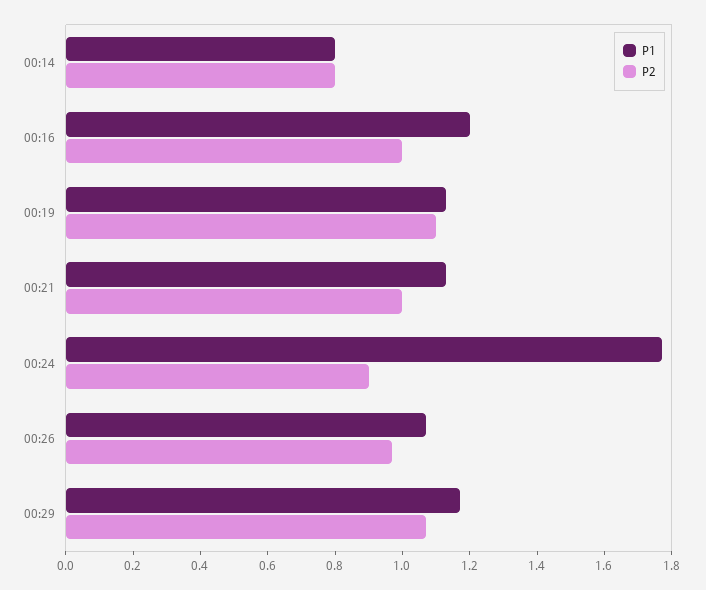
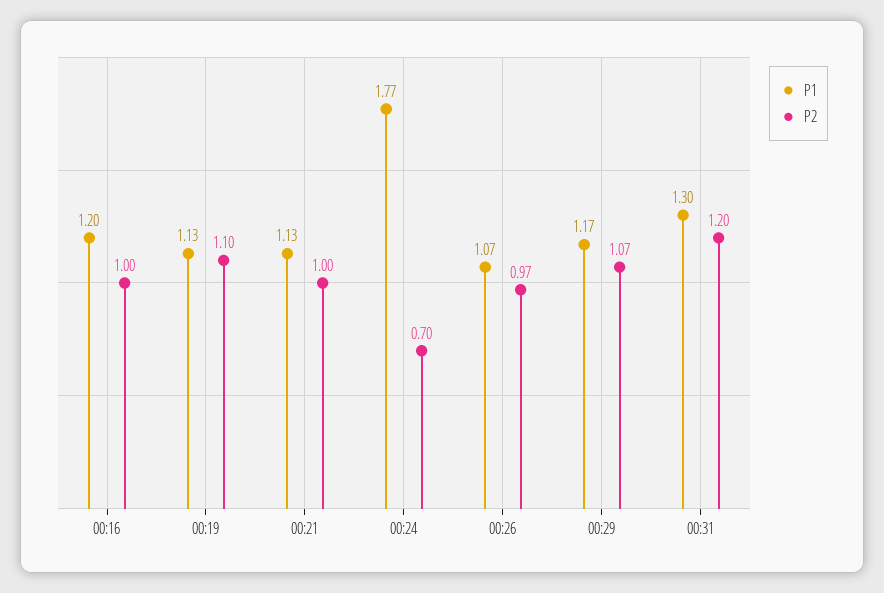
P1, 00:14: 0.8 -> none
P2, 00:14: 0.8 -> none
P2, 00:24: 0.9 -> 0.7
P1, 00:31: none -> 1.3
P2, 00:31: none -> 1.2

